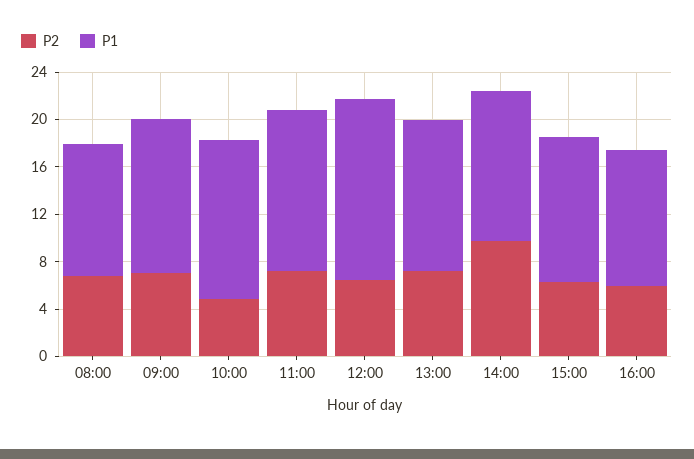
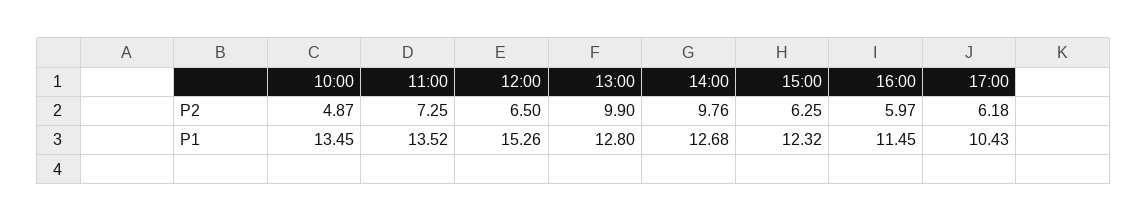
P2, 08:00: 7 -> none
P1, 08:00: 11 -> none
P2, 09:00: 7 -> none
P1, 09:00: 13 -> none
P2, 13:00: 7 -> 9.9
P2, 17:00: none -> 6.18
P1, 17:00: none -> 10.43

